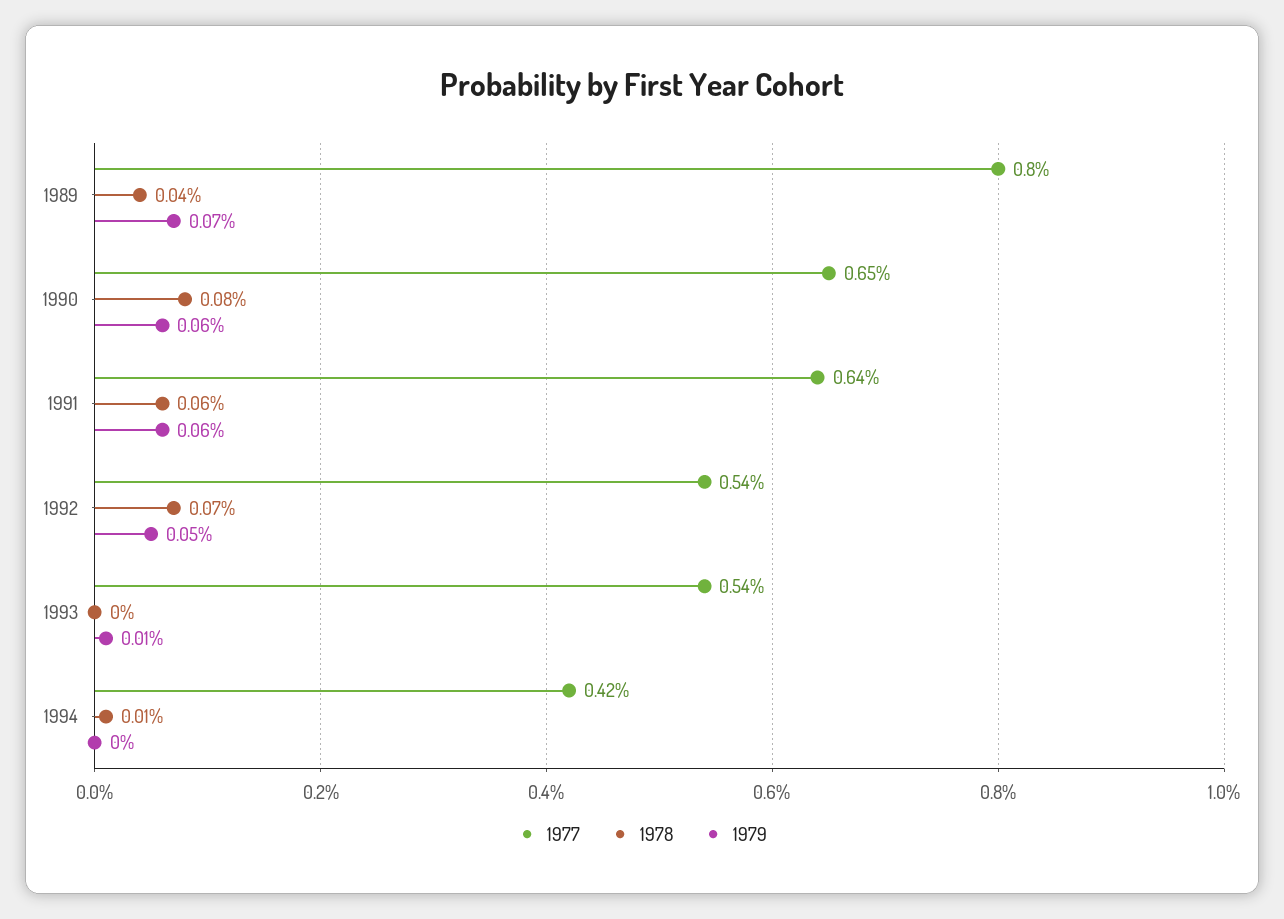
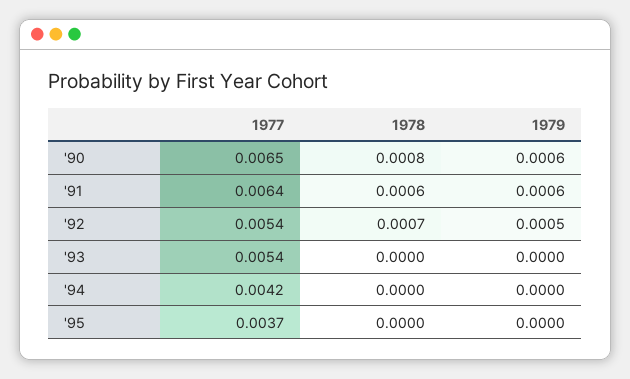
1977, 1989: 0.008 -> none
1978, 1989: 0.0004 -> none
1979, 1989: 0.0007 -> none
1979, 1993: 0.0001 -> 0
1978, 1994: 0.0001 -> 0
1977, '95: none -> 0.0037
1978, '95: none -> 0
1979, '95: none -> 0

